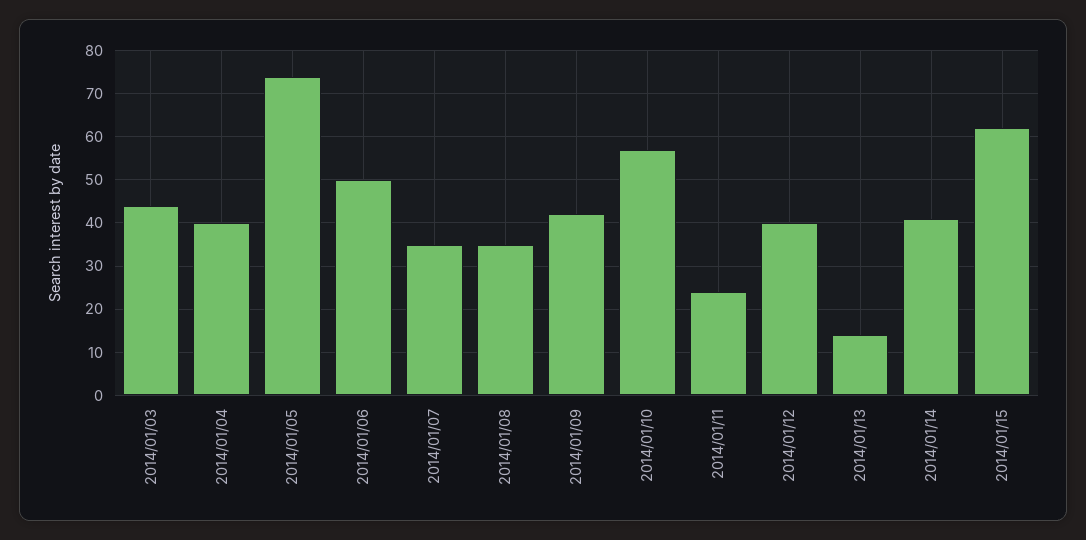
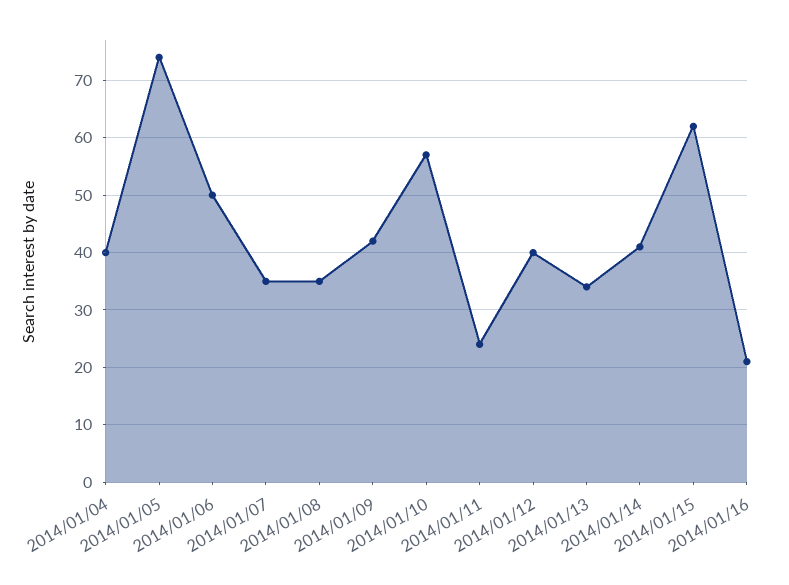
2014/01/03: 45 -> none
2014/01/13: 15 -> 35
2014/01/16: none -> 20

